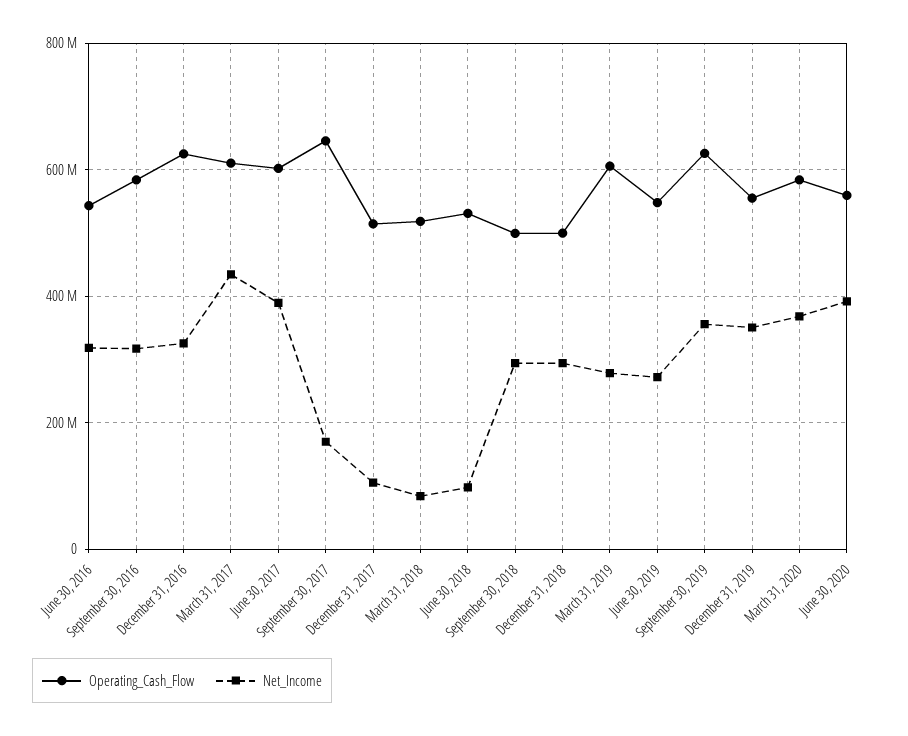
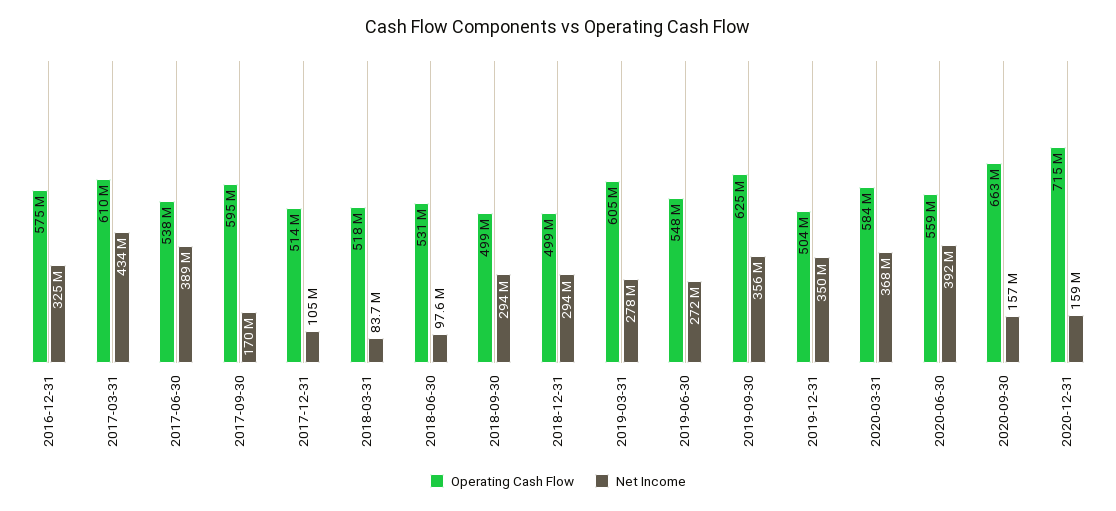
Operating_Cash_Flow, June 30, 2016: 540000000 -> none
Net_Income, June 30, 2016: 320000000 -> none
Operating_Cash_Flow, September 30, 2016: 580000000 -> none
Net_Income, September 30, 2016: 320000000 -> none
Operating_Cash_Flow, December 31, 2016: 620000000 -> 575000000
Operating_Cash_Flow, June 30, 2017: 600000000 -> 538000000
Operating_Cash_Flow, September 30, 2017: 640000000 -> 595000000
Operating_Cash_Flow, December 31, 2019: 560000000 -> 504000000
Operating_Cash_Flow, 2020-09-30: none -> 663000000
Net_Income, 2020-09-30: none -> 157000000
Operating_Cash_Flow, 2020-12-31: none -> 715000000
Net_Income, 2020-12-31: none -> 159000000

